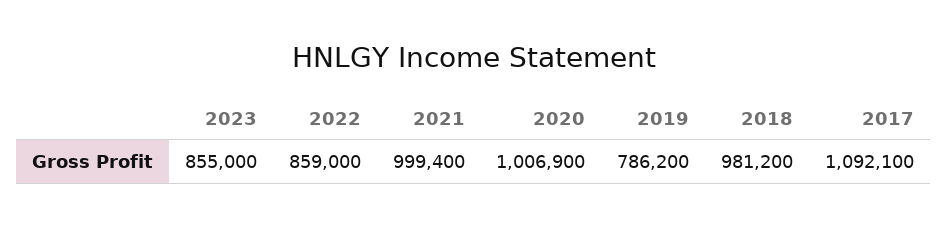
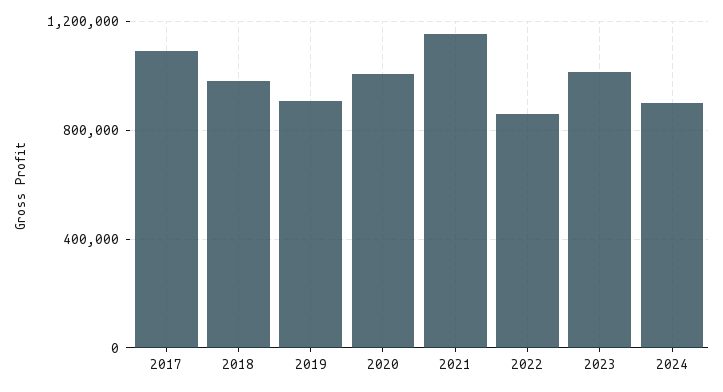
2023: 855000 -> 1000000
2021: 999400 -> 1150000
2019: 786200 -> 900000
2024: none -> 900000

